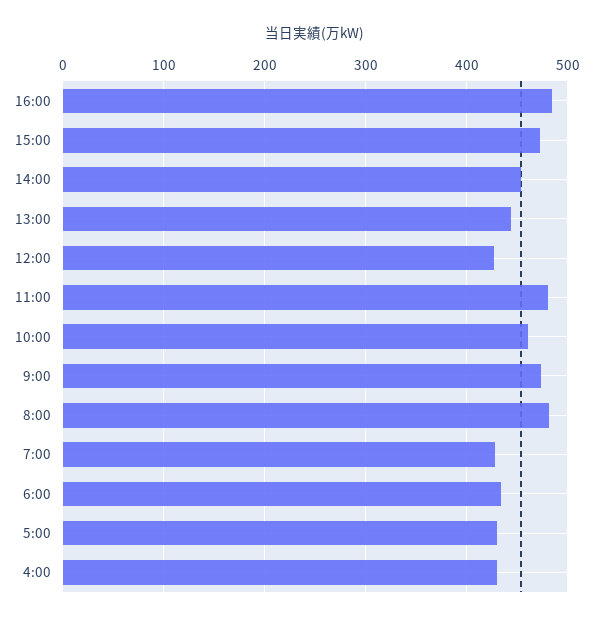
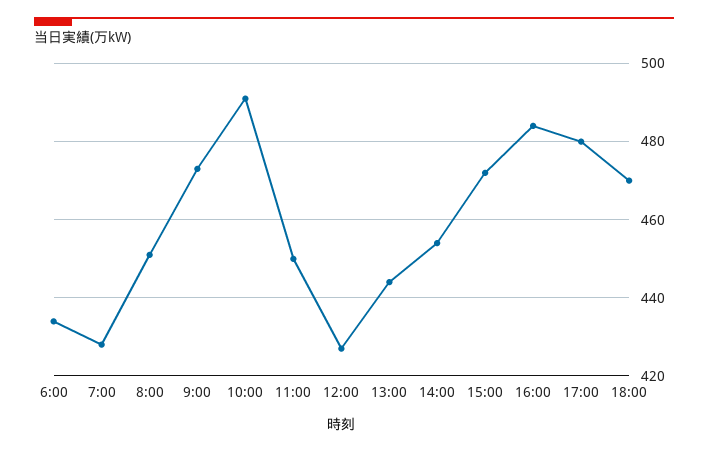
11:00: 480 -> 450
10:00: 460 -> 490
8:00: 480 -> 450
5:00: 430 -> none
4:00: 430 -> none
17:00: none -> 480
18:00: none -> 470

